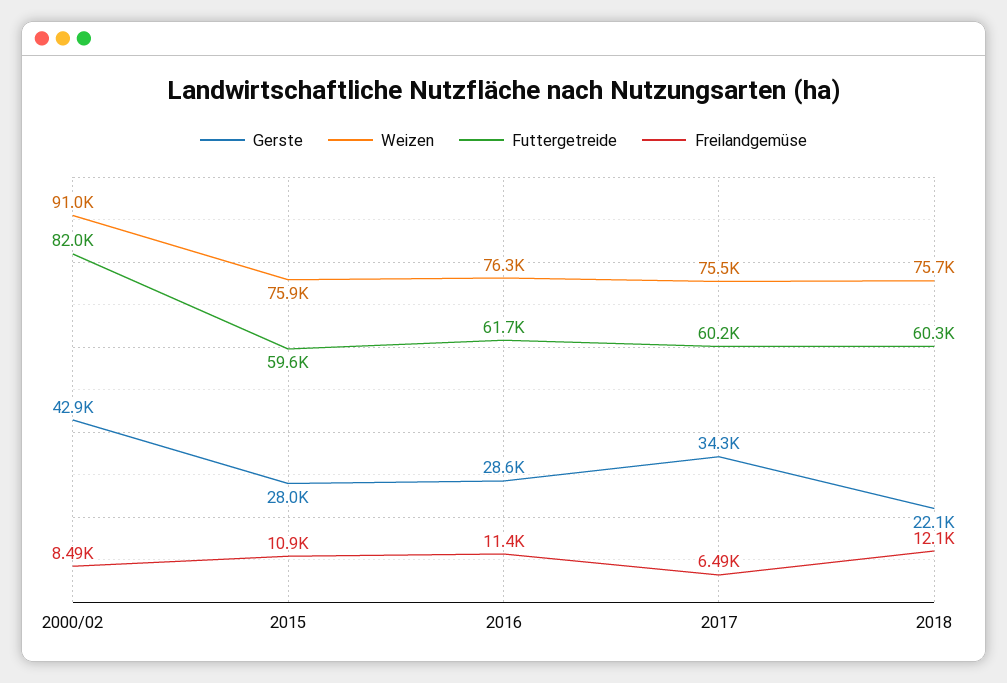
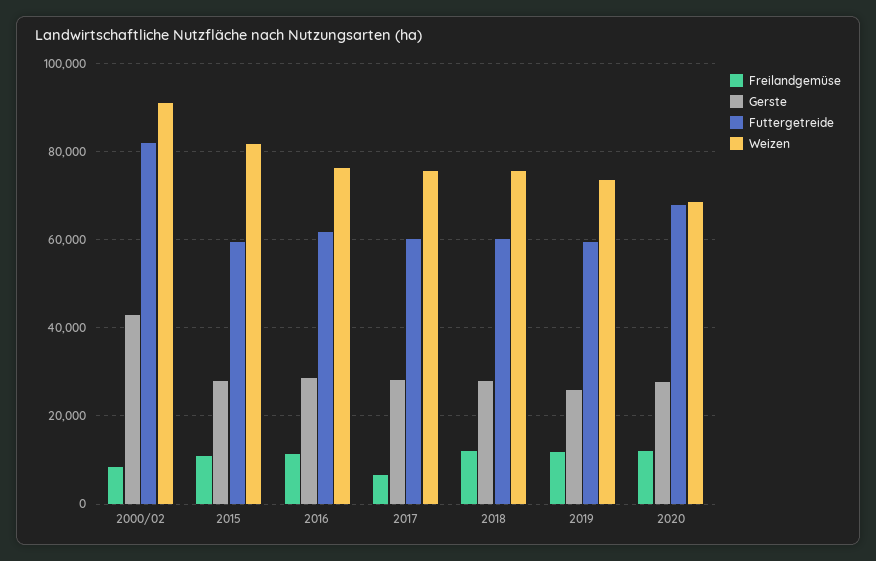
Weizen, 2015: 75900 -> 82000
Gerste, 2017: 34300 -> 28000
Gerste, 2018: 22100 -> 28000
Freilandgemüse, 2019: none -> 12000
Gerste, 2019: none -> 26000
Futtergetreide, 2019: none -> 60000
Weizen, 2019: none -> 74000
Freilandgemüse, 2020: none -> 12000
Gerste, 2020: none -> 28000
Futtergetreide, 2020: none -> 68000
Weizen, 2020: none -> 68000

